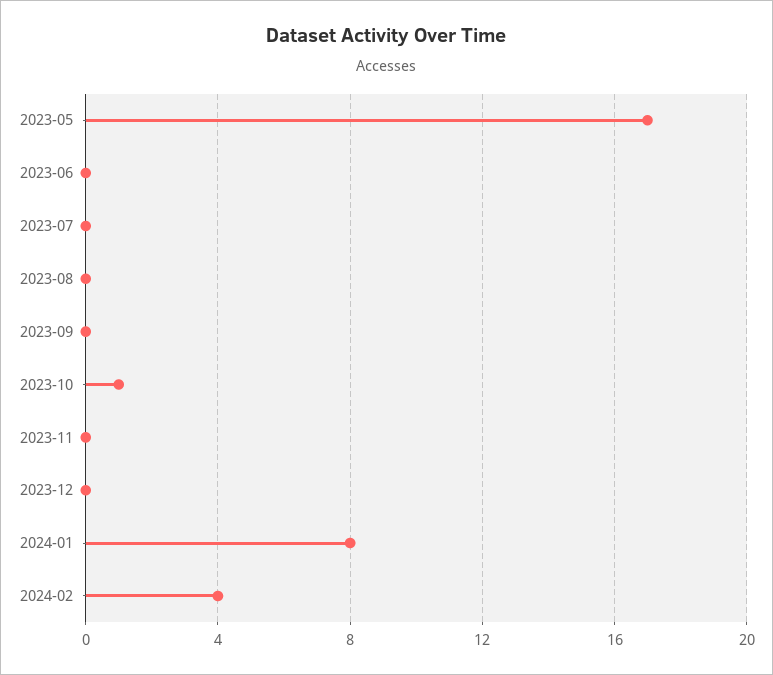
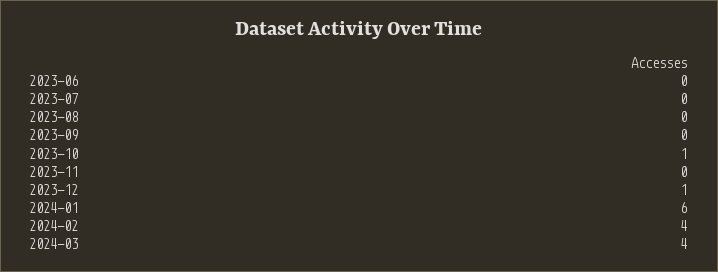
2023-05: 17 -> none
2023-12: 0 -> 1
2024-01: 8 -> 6
2024-03: none -> 4

